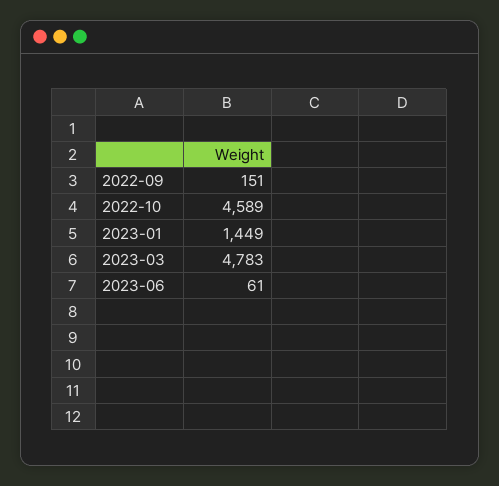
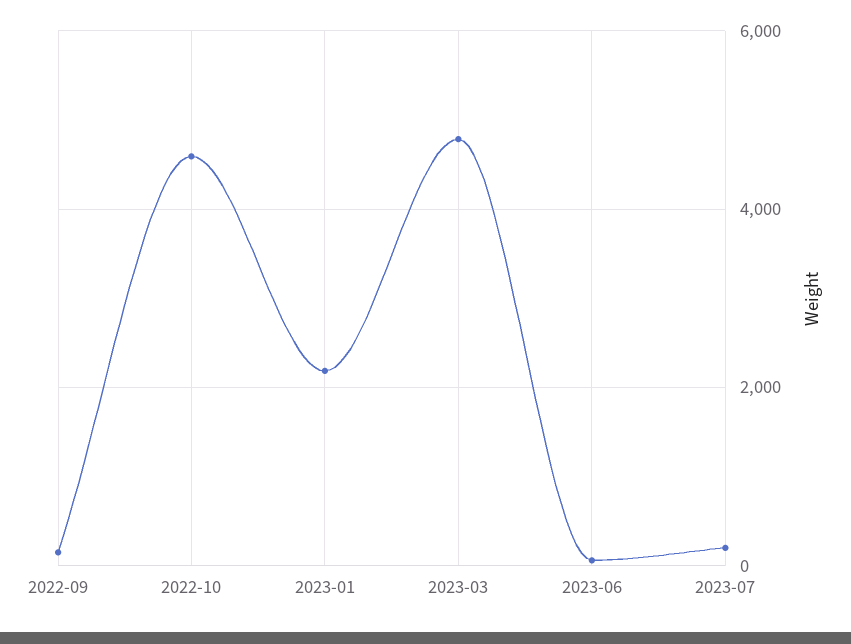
2023-01: 1449 -> 2200
2023-07: none -> 200

